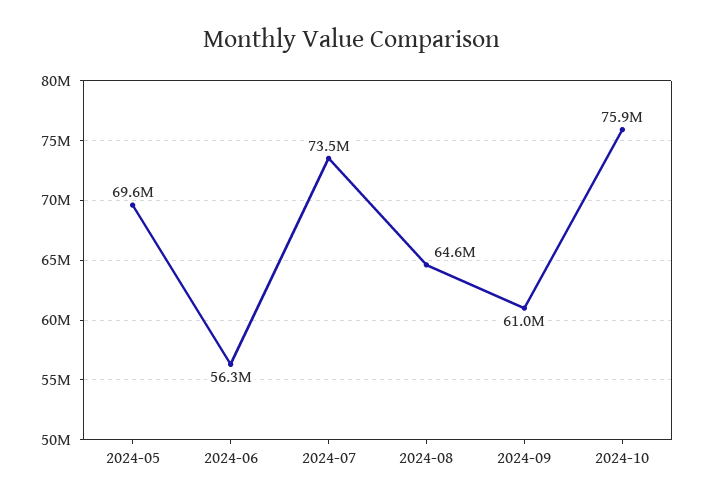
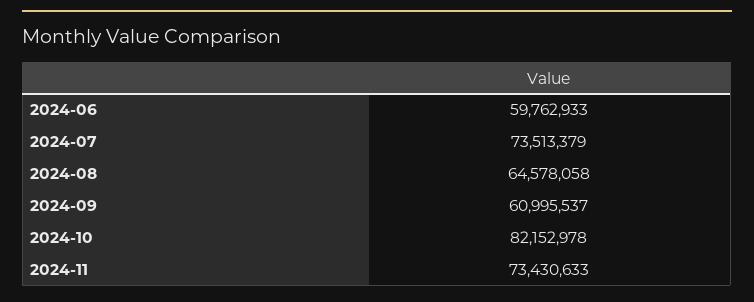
2024-05: 69600000 -> none
2024-06: 56300000 -> 59762933
2024-10: 75900000 -> 82152978
2024-11: none -> 73430633

